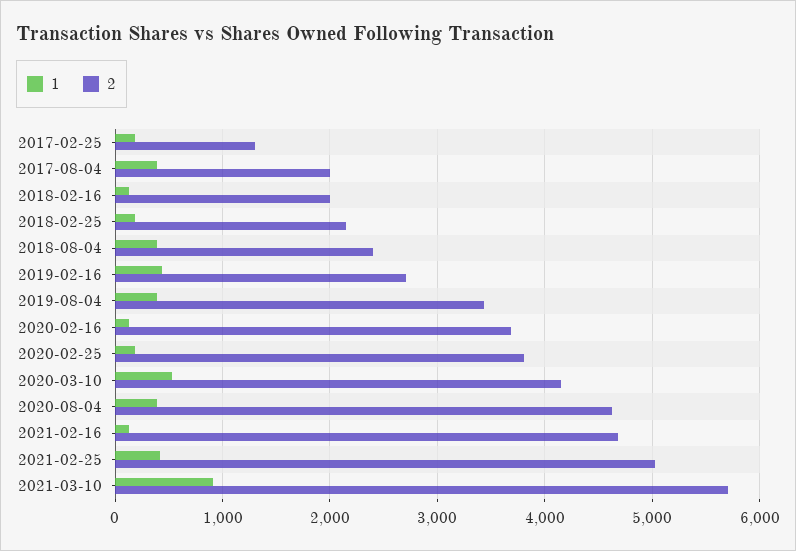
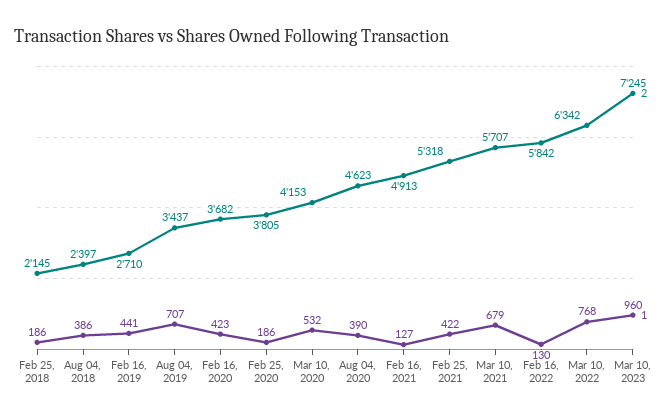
1, 2017-02-25: 200 -> none
2, 2017-02-25: 1300 -> none
1, 2017-08-04: 400 -> none
2, 2017-08-04: 2000 -> none
1, 2018-02-16: 100 -> none
2, 2018-02-16: 2000 -> none
1, 2019-08-04: 400 -> 707
1, 2020-02-16: 100 -> 423
2, 2021-02-16: 4700 -> 4913
2, 2021-02-25: 5000 -> 5318
1, 2021-03-10: 900 -> 679
2, Feb 16, 2022: none -> 5842
1, Feb 16, 2022: none -> 130
2, Mar 10, 2022: none -> 6342
1, Mar 10, 2022: none -> 768
2, Mar 10, 2023: none -> 7245
1, Mar 10, 2023: none -> 960

